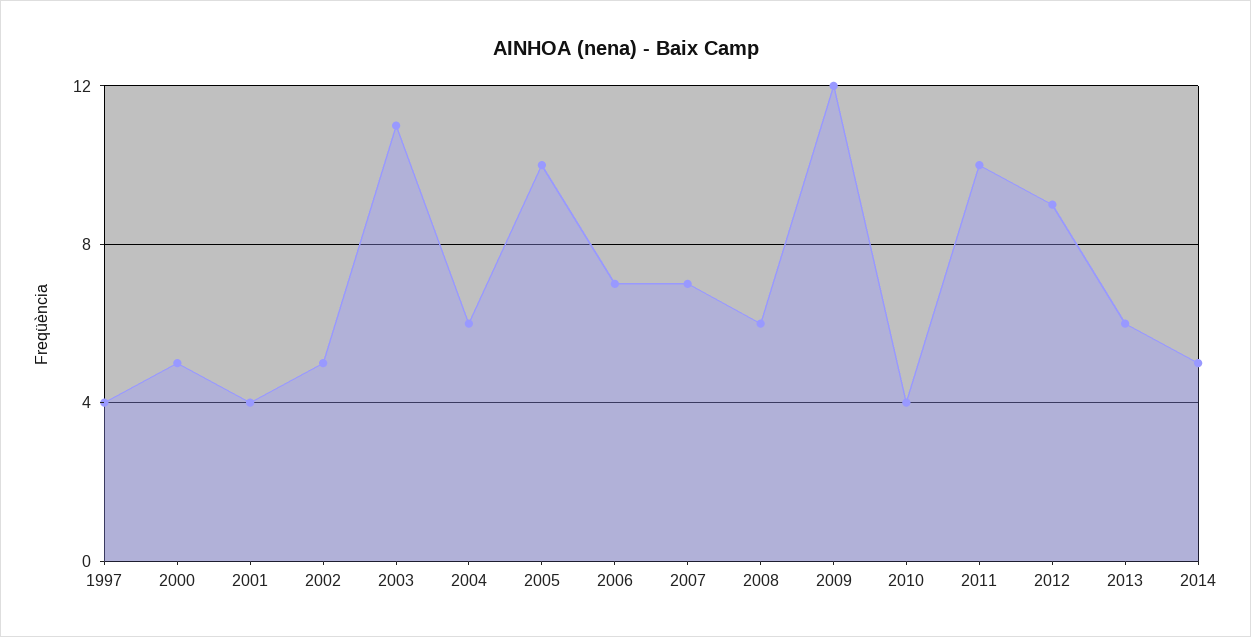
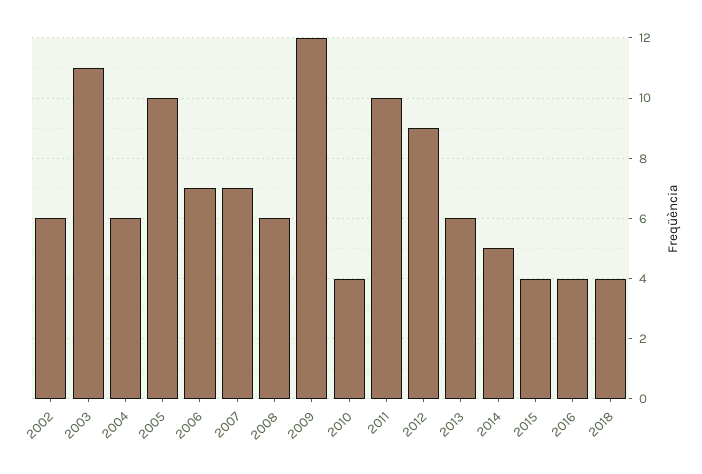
1997: 4 -> none
2000: 5 -> none
2001: 4 -> none
2002: 5 -> 6
2015: none -> 4
2016: none -> 4
2018: none -> 4

